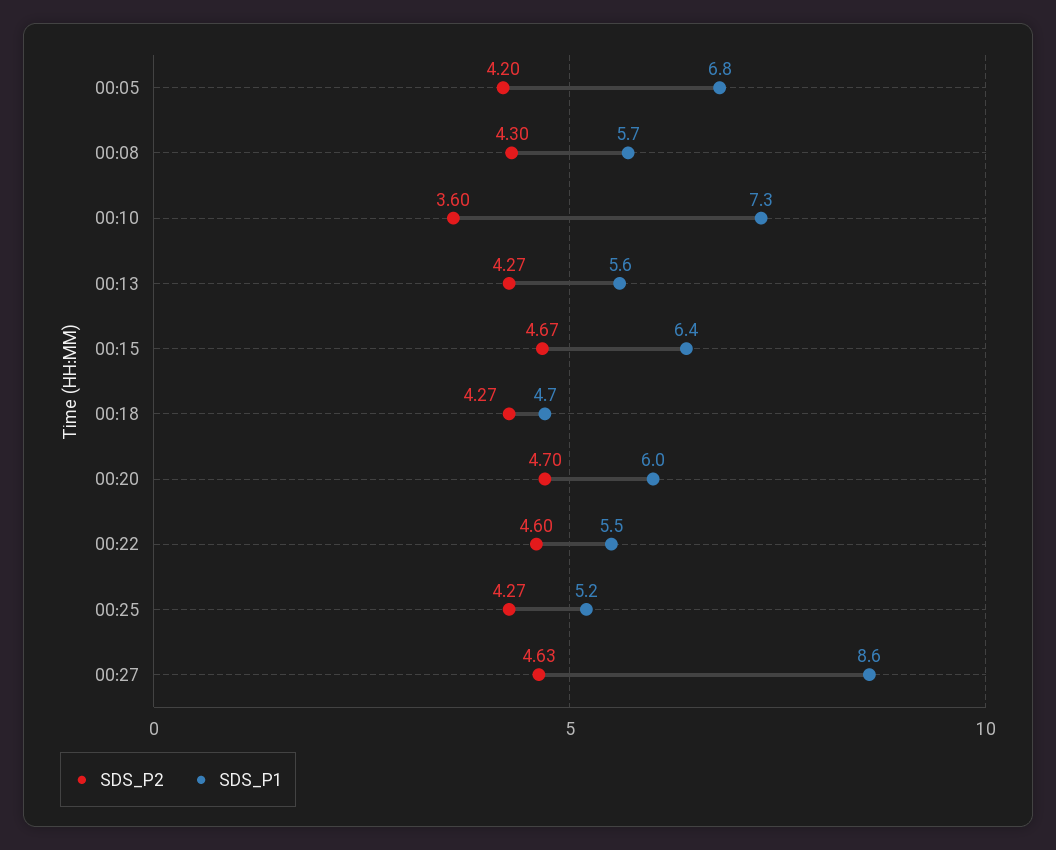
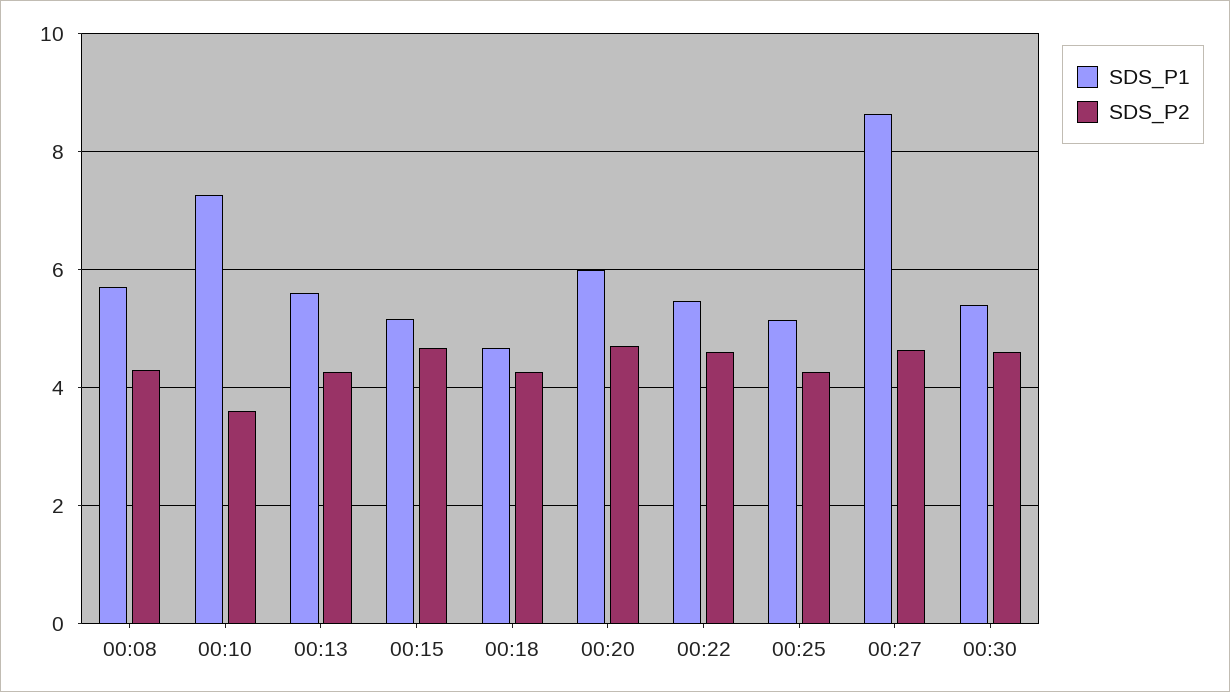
SDS_P2, 00:05: 4.2 -> none
SDS_P1, 00:05: 6.8 -> none
SDS_P1, 00:15: 6.4 -> 5.2
SDS_P1, 00:30: none -> 5.4
SDS_P2, 00:30: none -> 4.6

